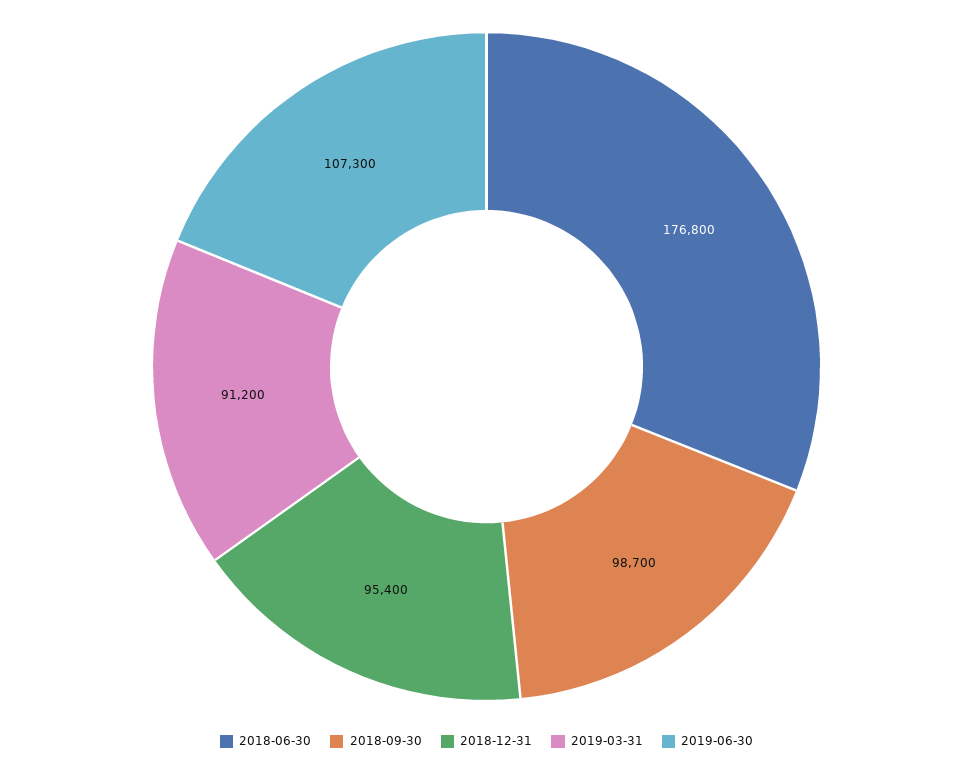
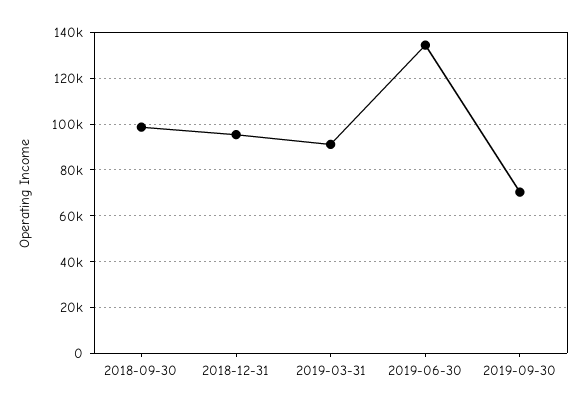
2018-06-30: 176800 -> none
2019-06-30: 107300 -> 135000
2019-09-30: none -> 70000

